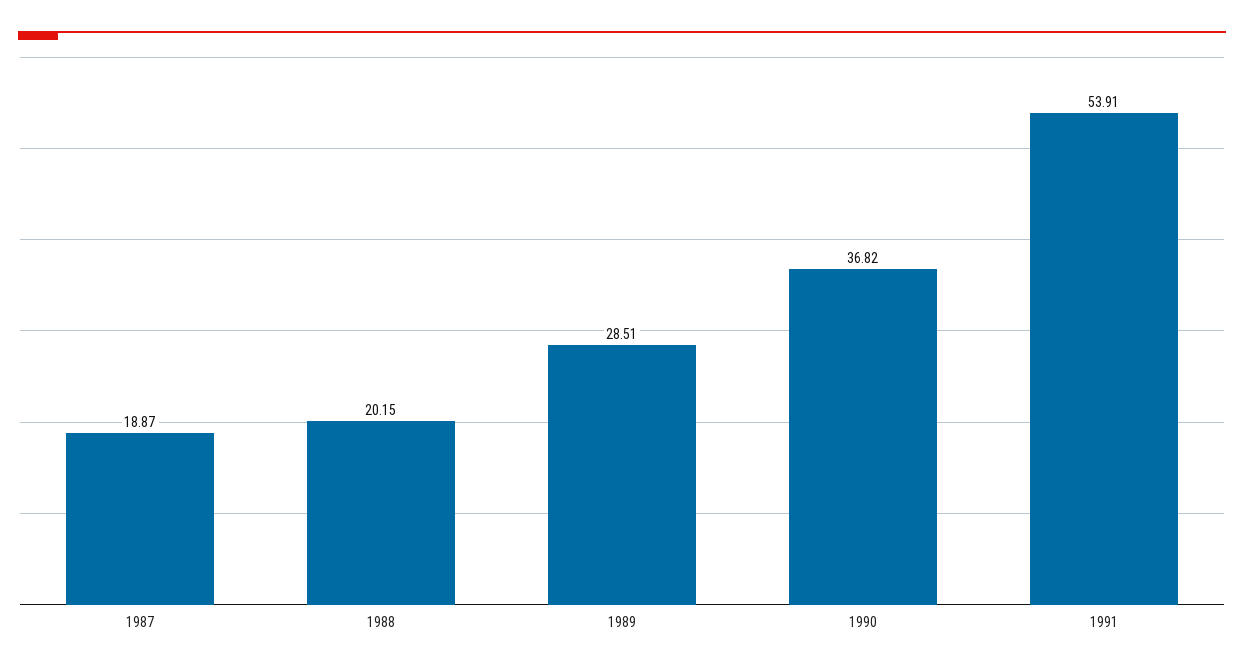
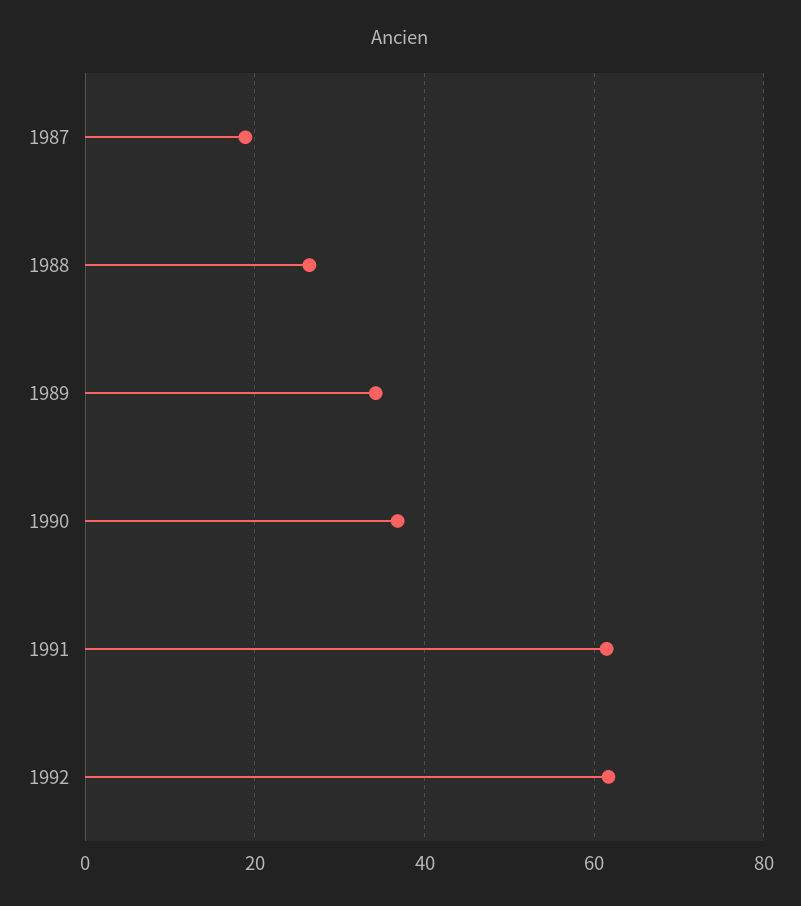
1988: 20.15 -> 26
1989: 28.51 -> 34
1991: 53.91 -> 62
1992: none -> 62

